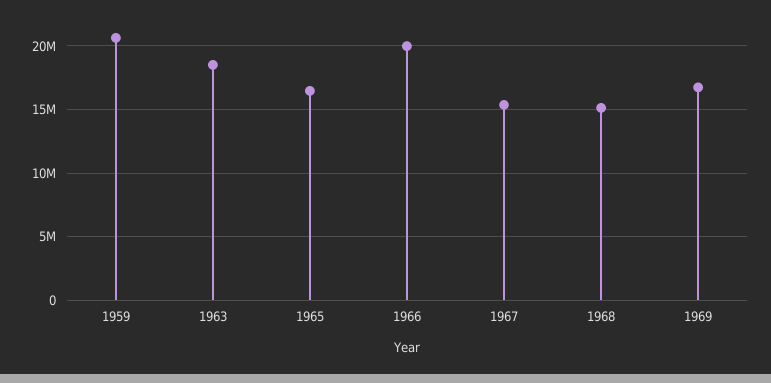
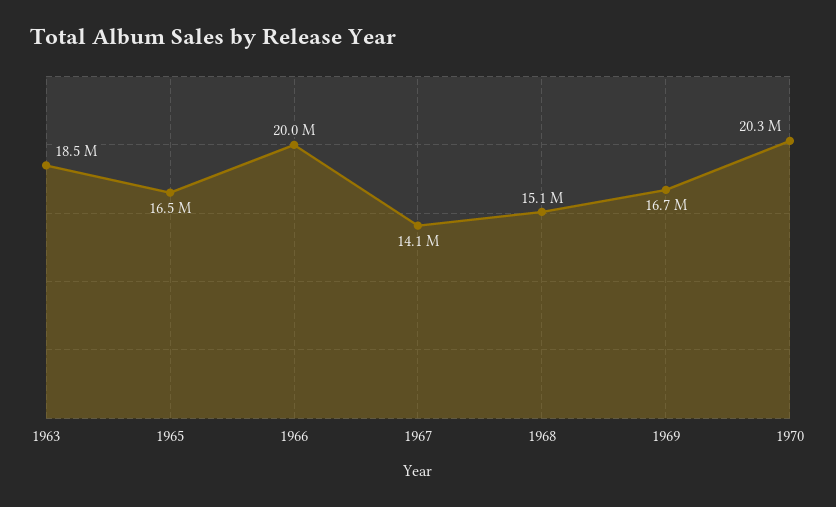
1959: 20500000 -> none
1967: 15500000 -> 14100000
1970: none -> 20300000

